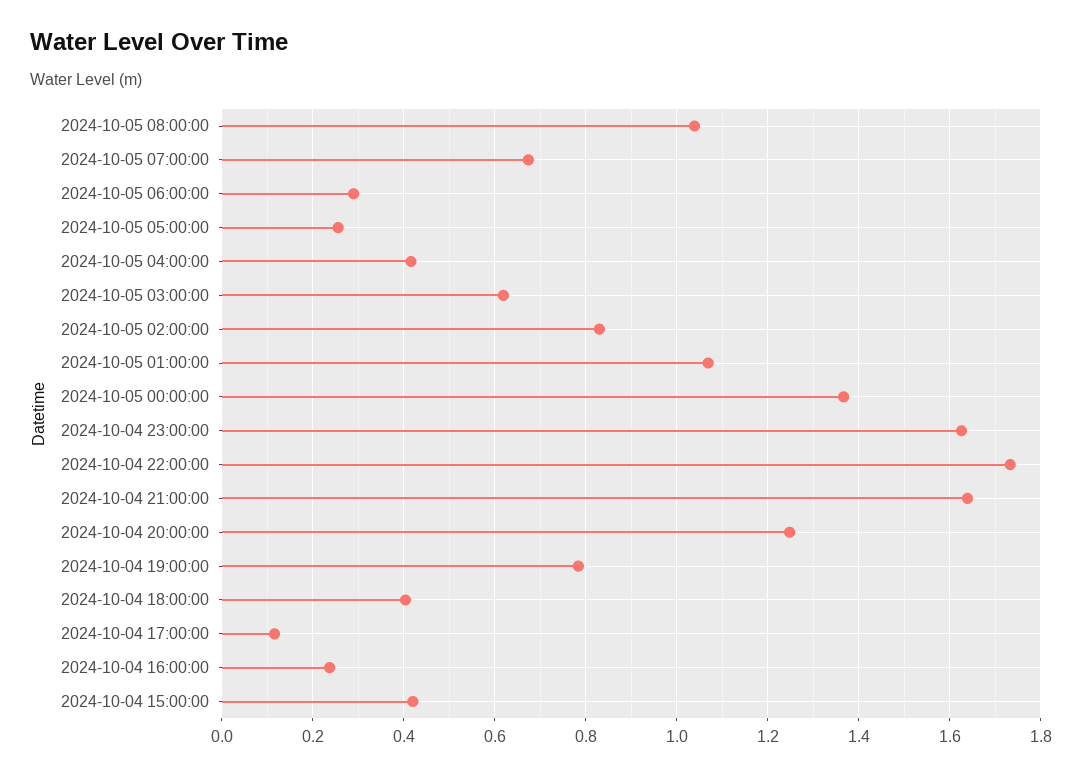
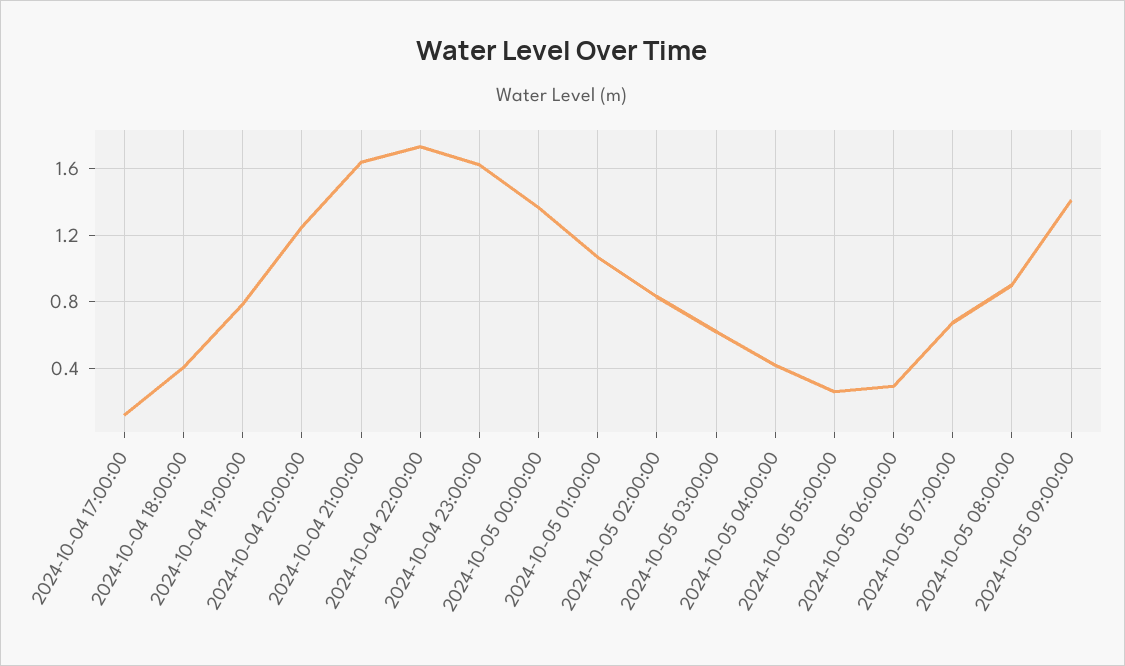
2024-10-05 08:00:00: 1.04 -> 0.9
2024-10-04 16:00:00: 0.24 -> none
2024-10-04 15:00:00: 0.42 -> none
2024-10-05 09:00:00: none -> 1.4

